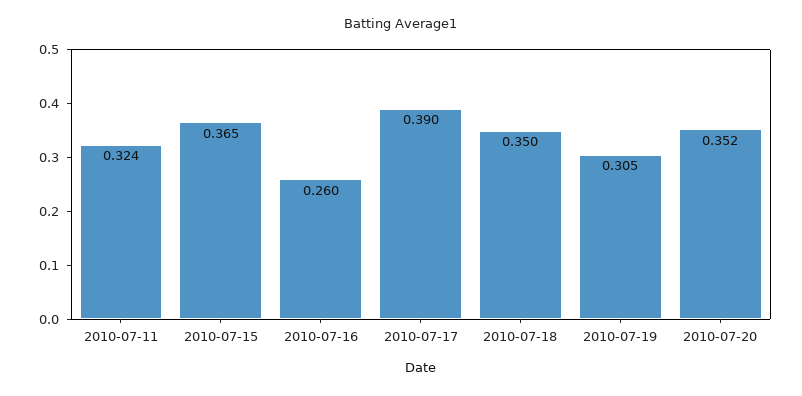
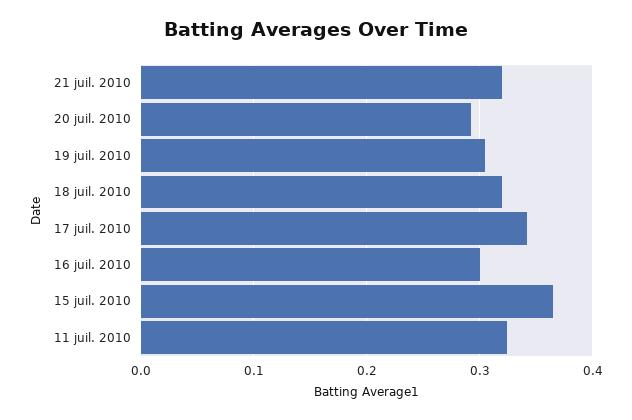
2010-07-16: 0.26 -> 0.3
2010-07-17: 0.39 -> 0.34
2010-07-18: 0.35 -> 0.32
2010-07-20: 0.352 -> 0.29
21 juil. 2010: none -> 0.32

